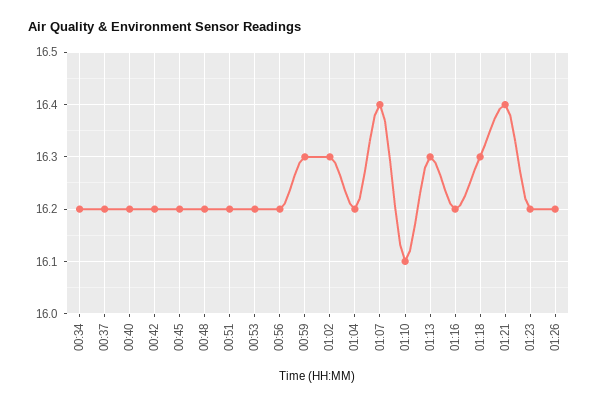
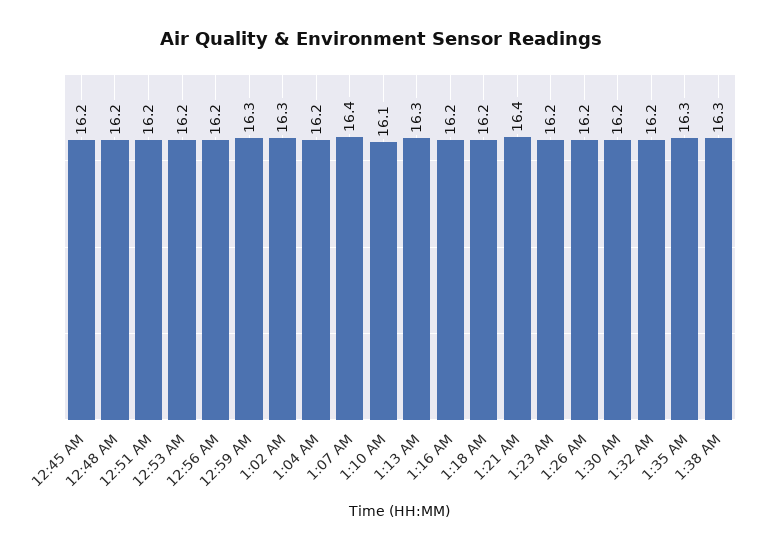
00:34: 16.2 -> none
00:37: 16.2 -> none
00:40: 16.2 -> none
00:42: 16.2 -> none
01:18: 16.3 -> 16.2
1:30 AM: none -> 16.2
1:32 AM: none -> 16.2
1:35 AM: none -> 16.3
1:38 AM: none -> 16.3

